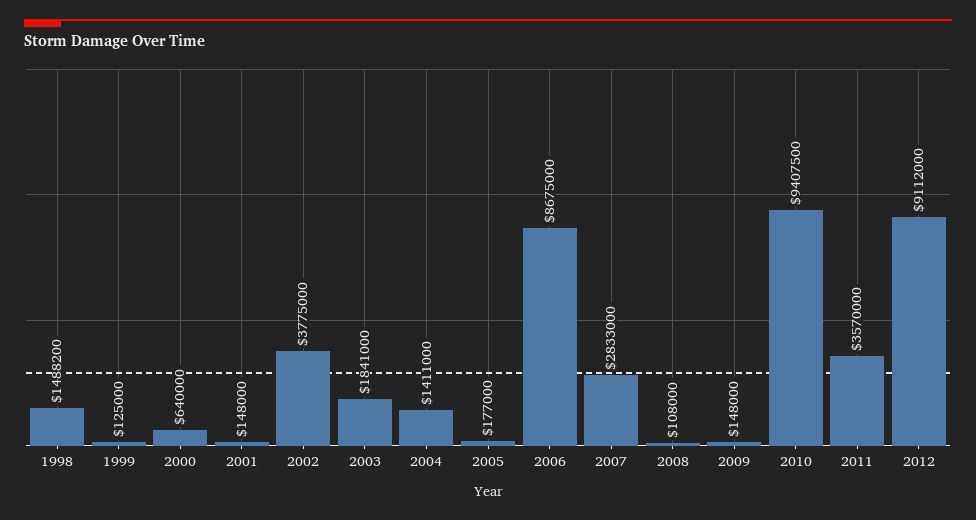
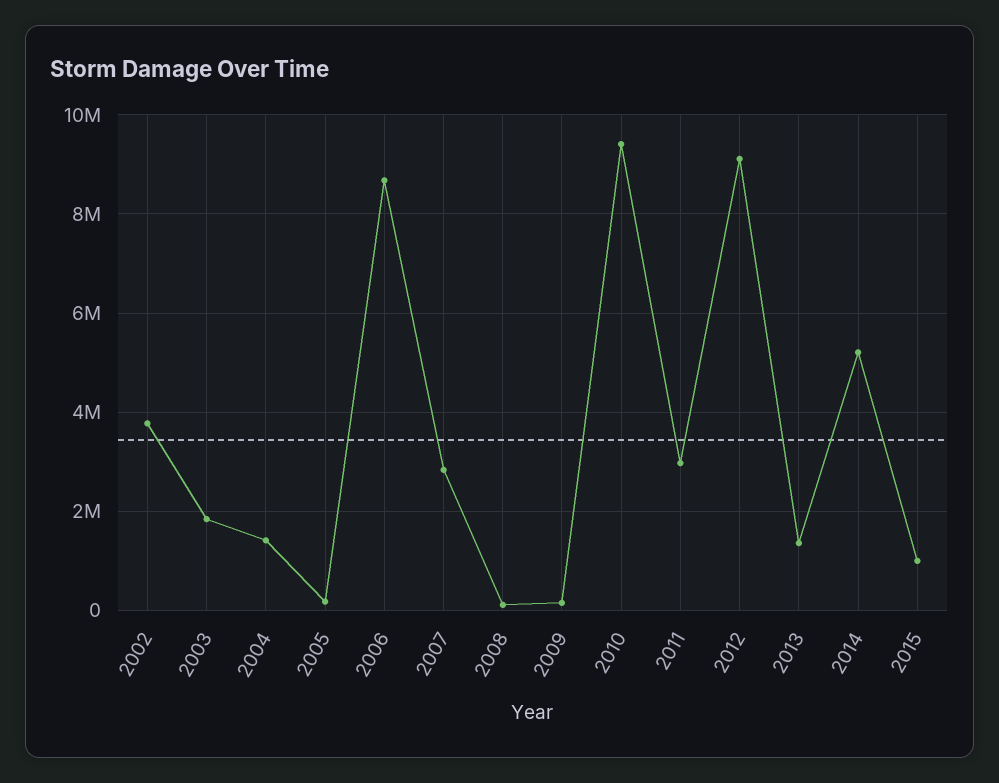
1998: 1488200 -> none
1999: 125000 -> none
2000: 640000 -> none
2001: 148000 -> none
2011: 3570000 -> 3000000
2013: none -> 1400000
2014: none -> 5200000
2015: none -> 1000000

